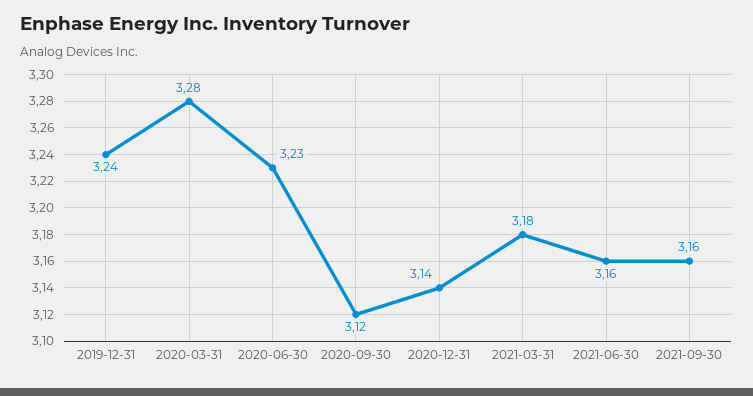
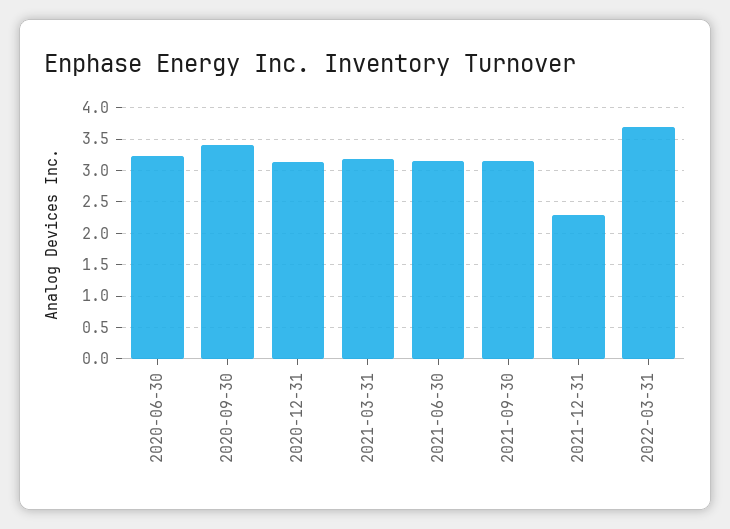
2019-12-31: 3.24 -> none
2020-03-31: 3.28 -> none
2020-09-30: 3.12 -> 3.4
2021-12-31: none -> 2.3
2022-03-31: none -> 3.7

